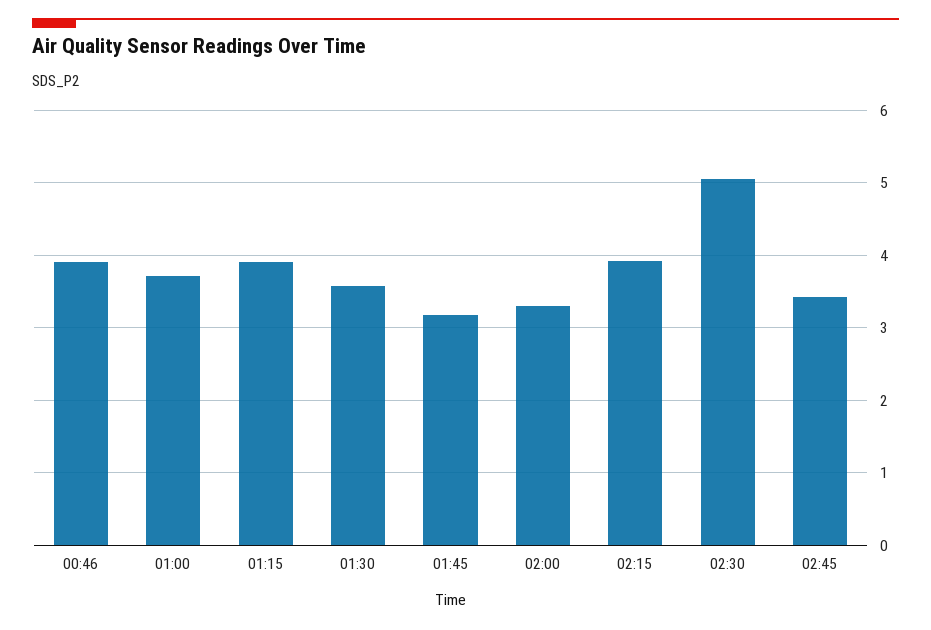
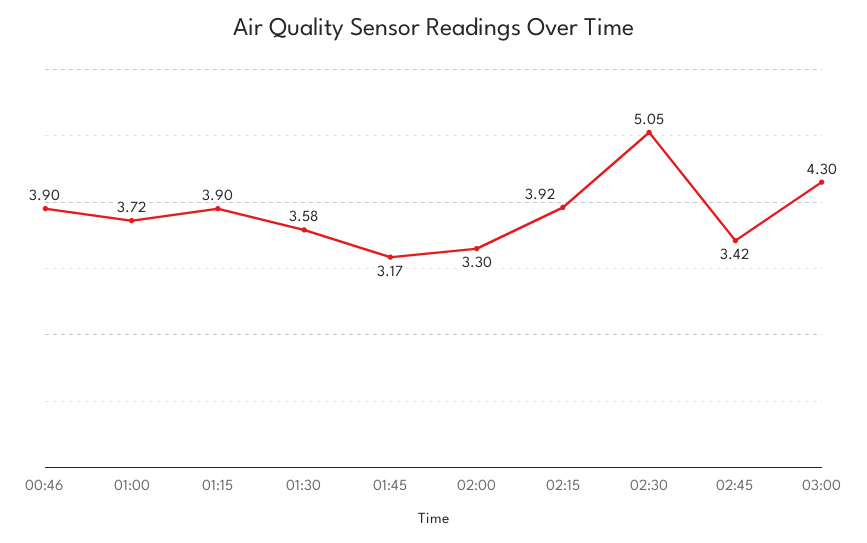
03:00: none -> 4.3

